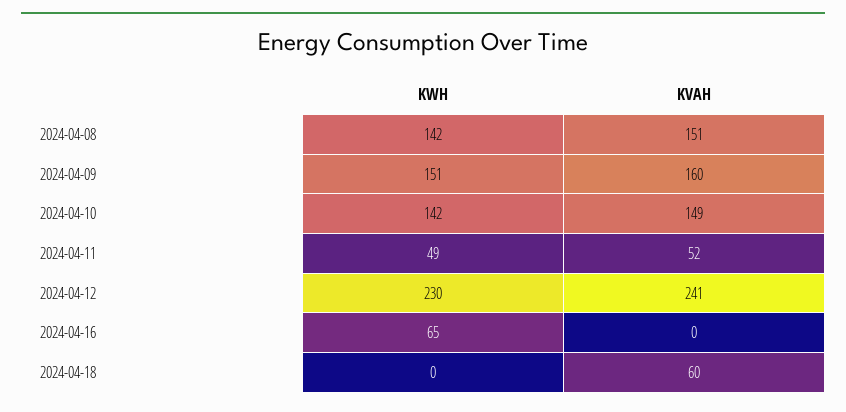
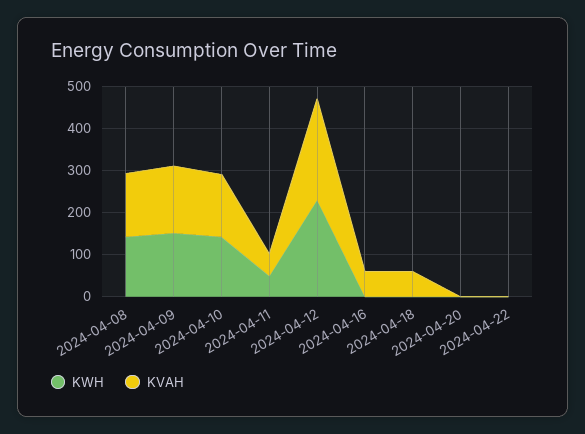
KWH, 2024-04-16: 65 -> 0
KVAH, 2024-04-16: 0 -> 60
KWH, 2024-04-20: none -> 0
KVAH, 2024-04-20: none -> 0
KWH, 2024-04-22: none -> 0
KVAH, 2024-04-22: none -> 0

